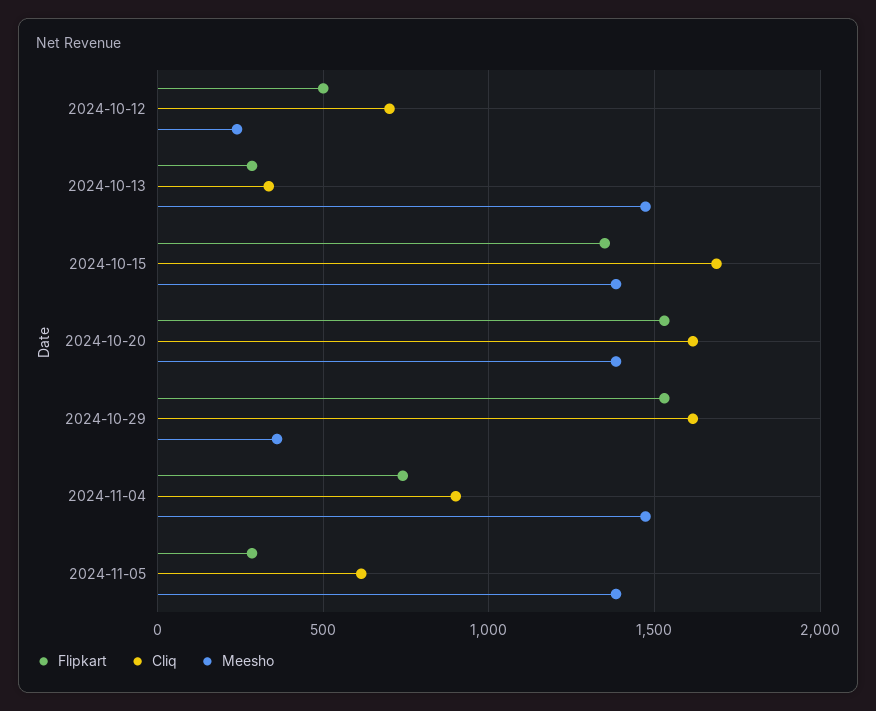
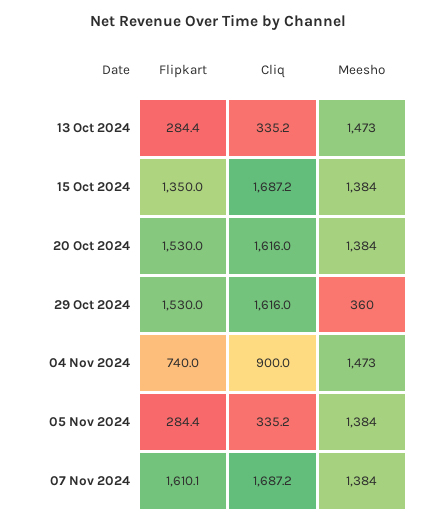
Flipkart, 2024-10-12: 500 -> none
Cliq, 2024-10-12: 700 -> none
Meesho, 2024-10-12: 250 -> none
Cliq, 2024-11-05: 600 -> 335.2
Flipkart, 07 Nov 2024: none -> 1610.1
Cliq, 07 Nov 2024: none -> 1687.2
Meesho, 07 Nov 2024: none -> 1384

